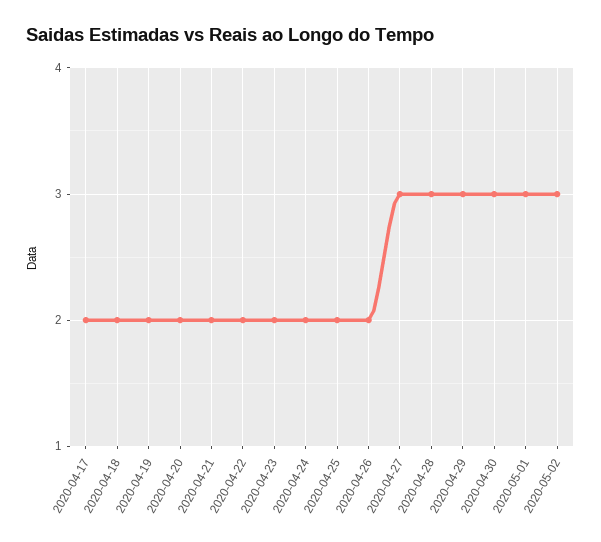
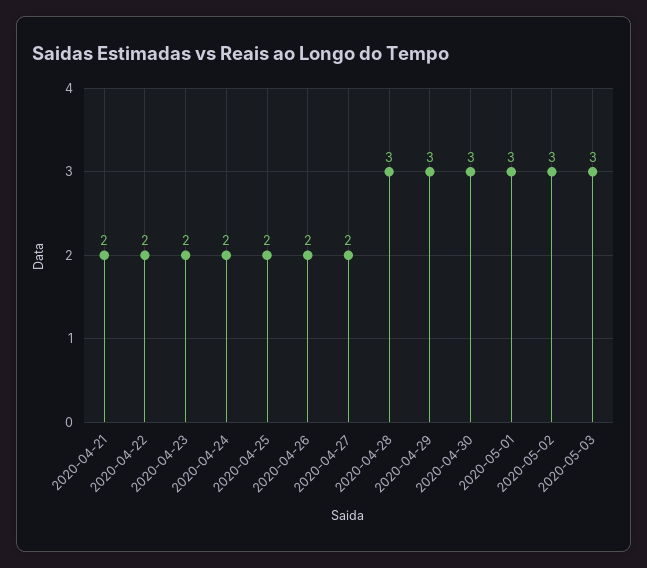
2020-04-17: 2 -> none
2020-04-18: 2 -> none
2020-04-19: 2 -> none
2020-04-20: 2 -> none
2020-04-27: 3 -> 2
2020-05-03: none -> 3

